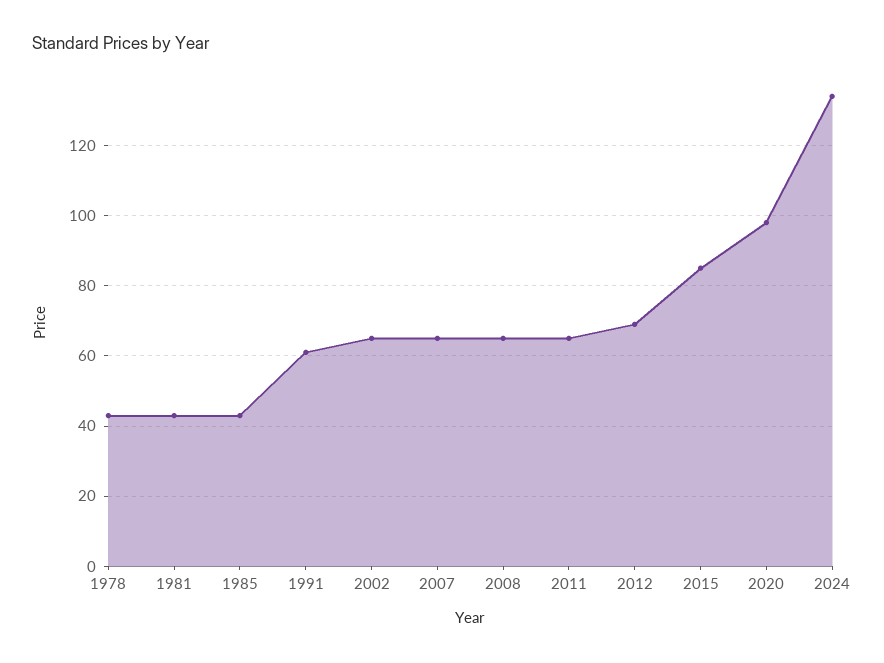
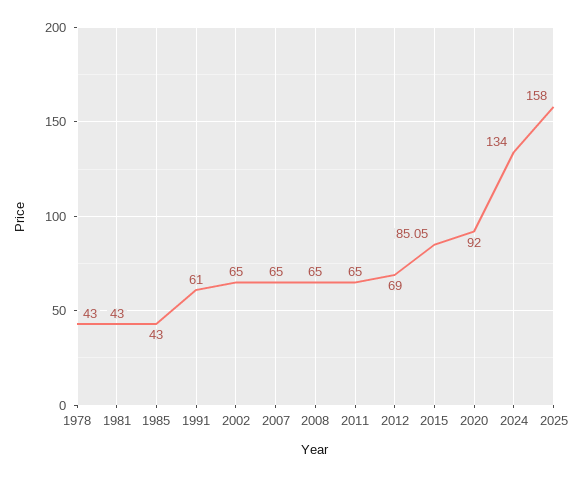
2020: 98 -> 92
2025: none -> 158

